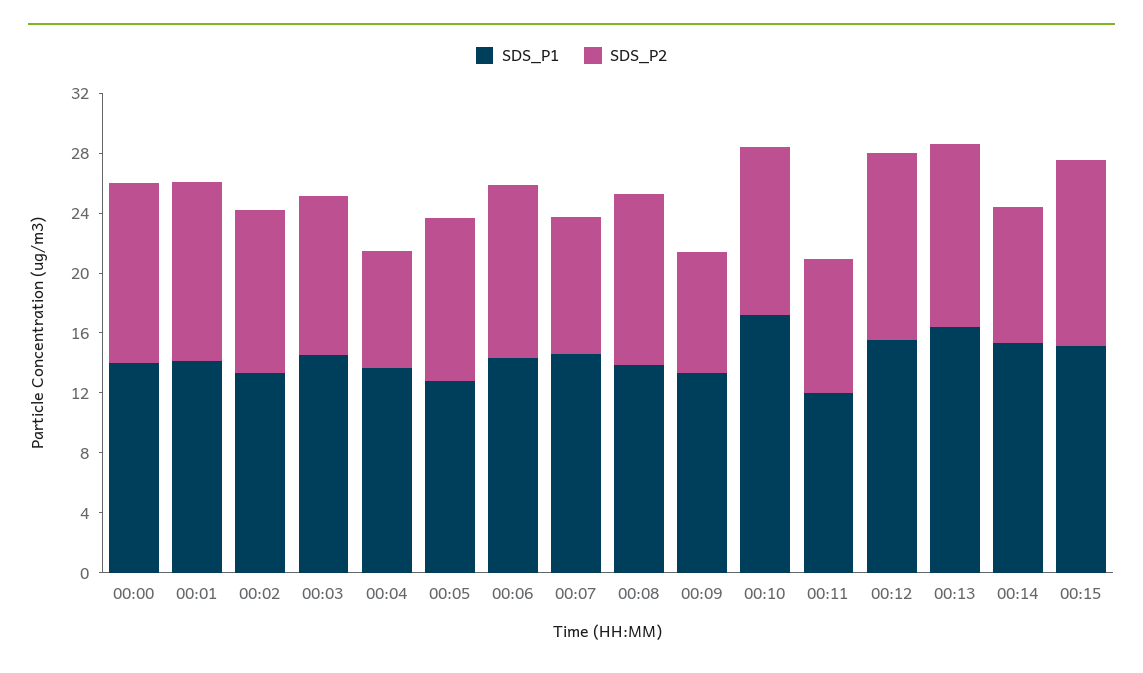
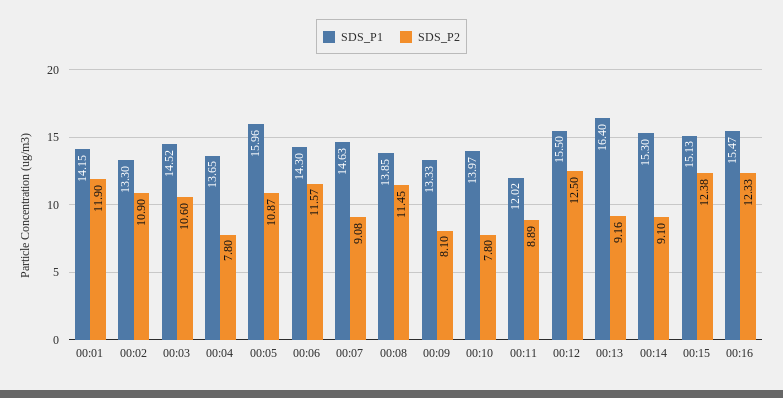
SDS_P1, 00:00: 14 -> none
SDS_P2, 00:00: 12 -> none
SDS_P1, 00:05: 13 -> 15.96
SDS_P1, 00:10: 17 -> 13.97
SDS_P2, 00:10: 11 -> 7.8
SDS_P2, 00:13: 12 -> 9.16
SDS_P1, 00:16: none -> 15.47
SDS_P2, 00:16: none -> 12.33

